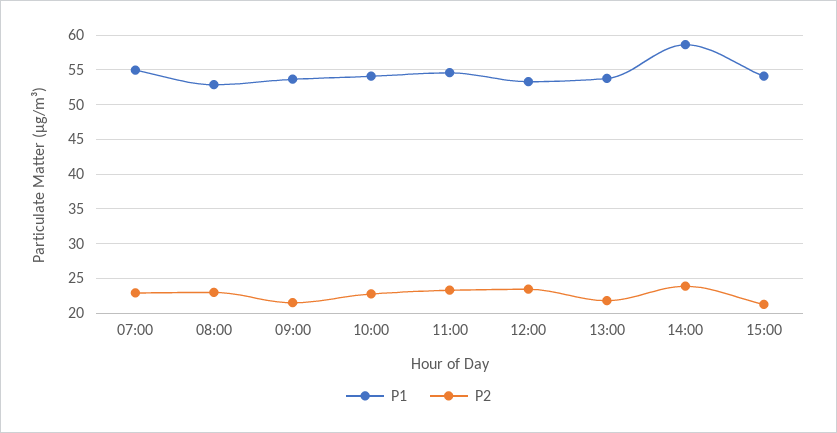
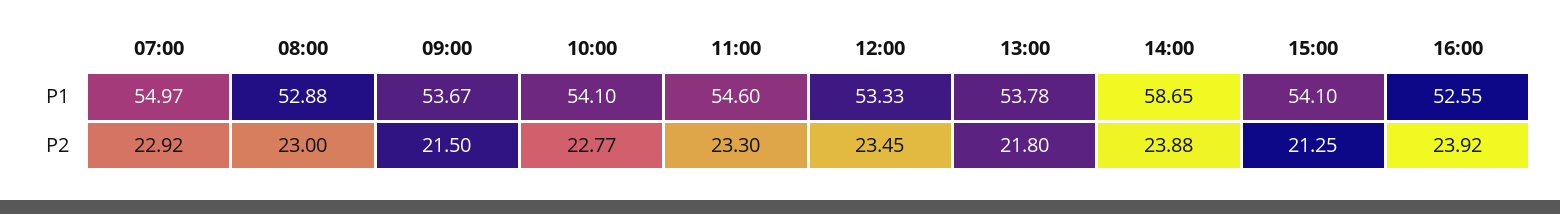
P1, 16:00: none -> 52.55
P2, 16:00: none -> 23.92

